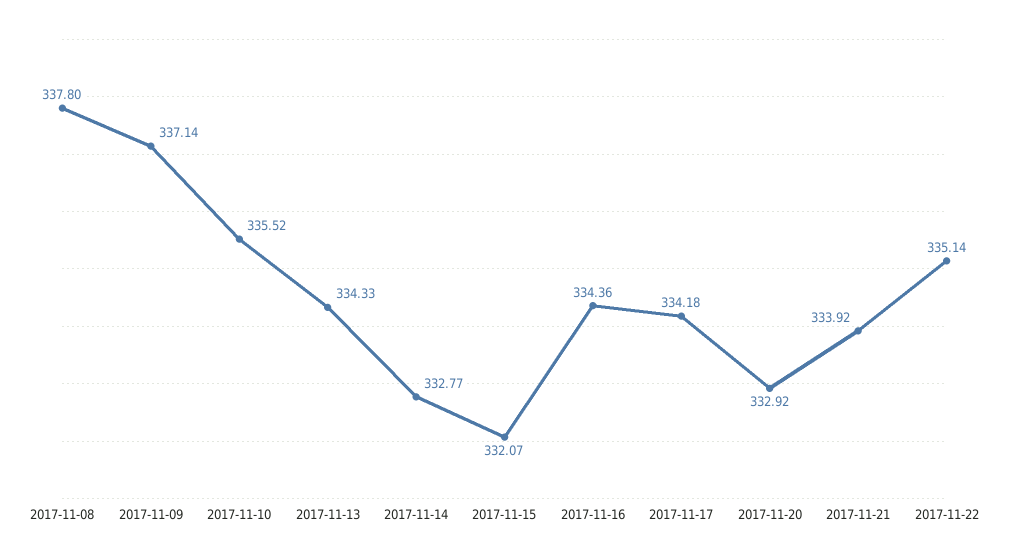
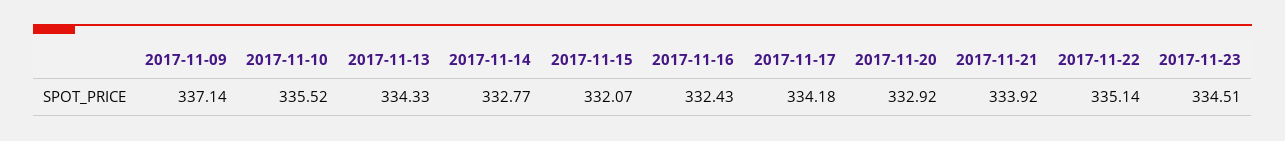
2017-11-08: 337.8 -> none
2017-11-16: 334.36 -> 332.43
2017-11-23: none -> 334.51

